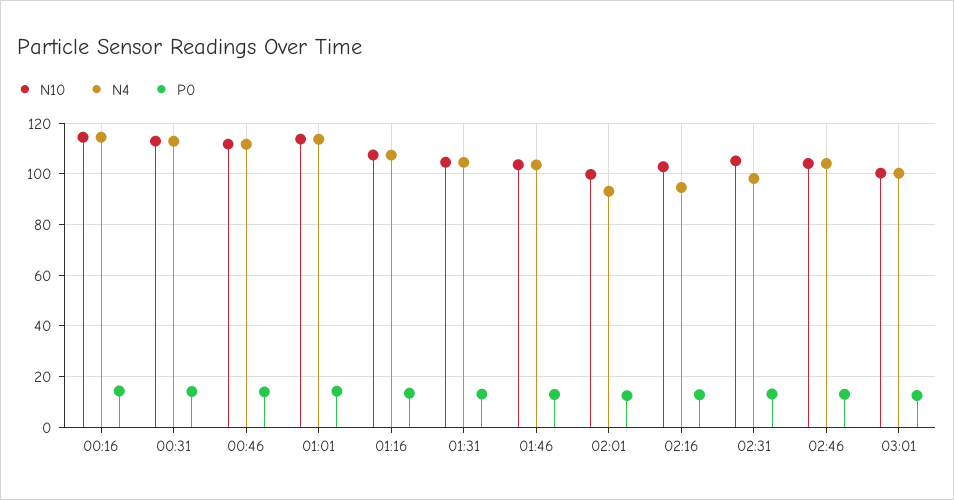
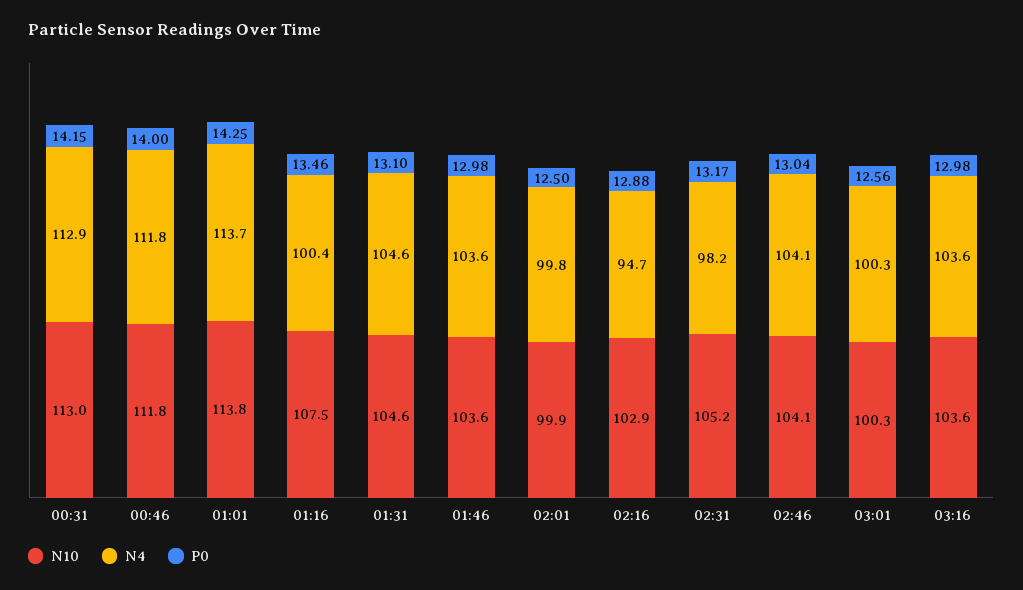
N10, 00:16: 115 -> none
N4, 00:16: 115 -> none
P0, 00:16: 15 -> none
N4, 01:16: 107.5 -> 100.4
N4, 02:01: 92.5 -> 99.8
N10, 03:16: none -> 103.6
N4, 03:16: none -> 103.6
P0, 03:16: none -> 12.98

